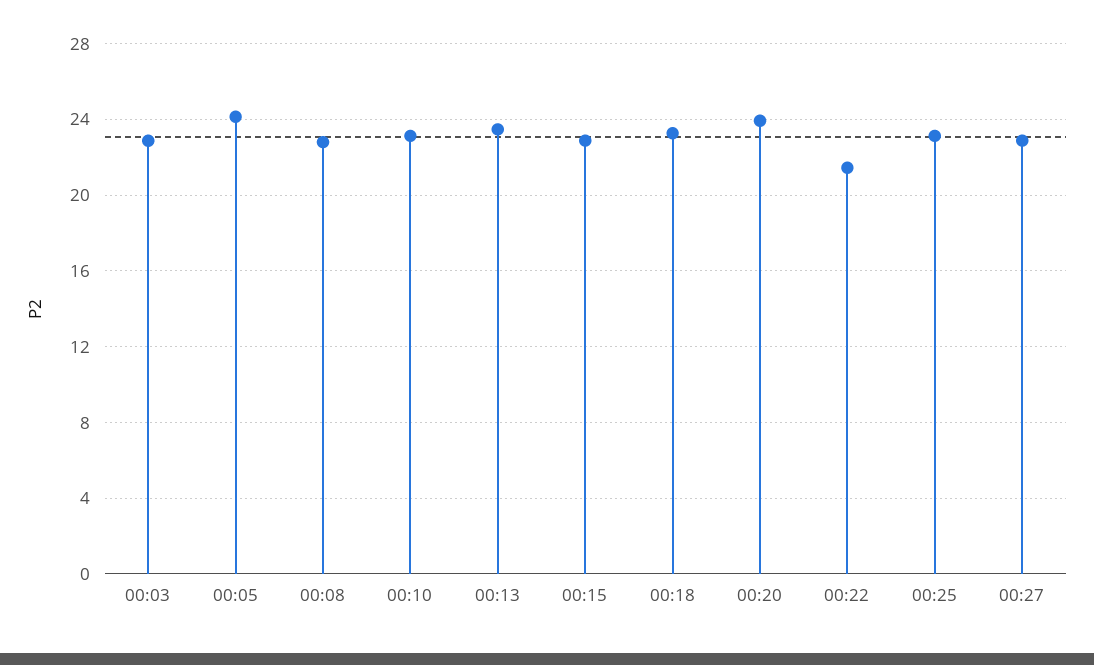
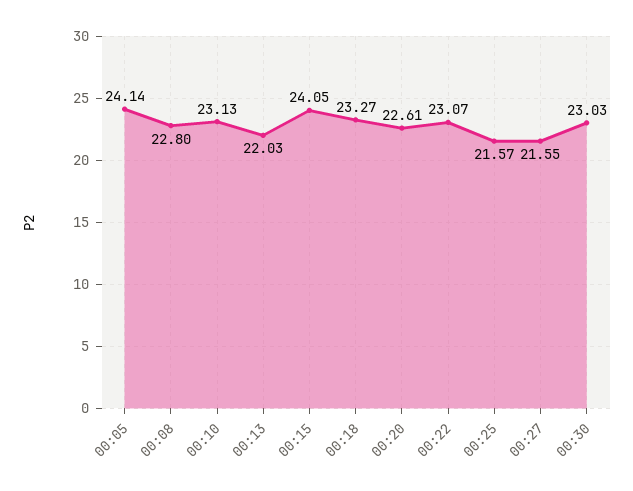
00:03: 23 -> none
00:13: 23.5 -> 22.03
00:15: 23 -> 24.05
00:20: 24 -> 22.61
00:22: 21.5 -> 23.07
00:25: 23 -> 21.57
00:27: 23 -> 21.55
00:30: none -> 23.03

